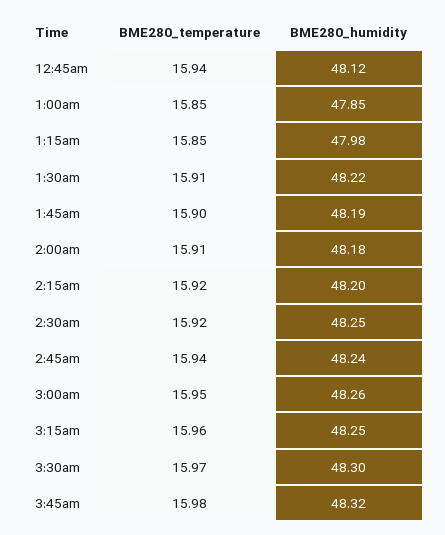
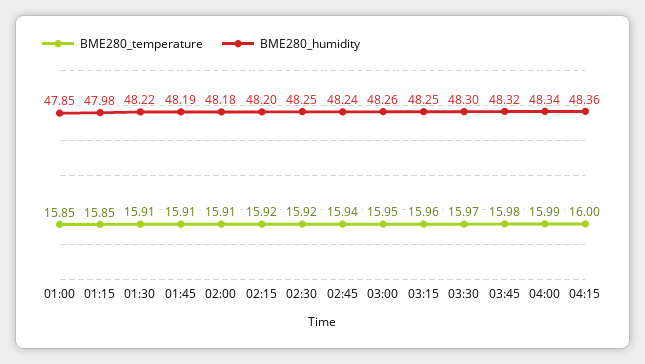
BME280_temperature, 12:45am: 15.94 -> none
BME280_humidity, 12:45am: 48.12 -> none
BME280_temperature, 1:45am: 15.9 -> 15.91
BME280_temperature, 04:00: none -> 15.99
BME280_humidity, 04:00: none -> 48.34
BME280_temperature, 04:15: none -> 16
BME280_humidity, 04:15: none -> 48.36

